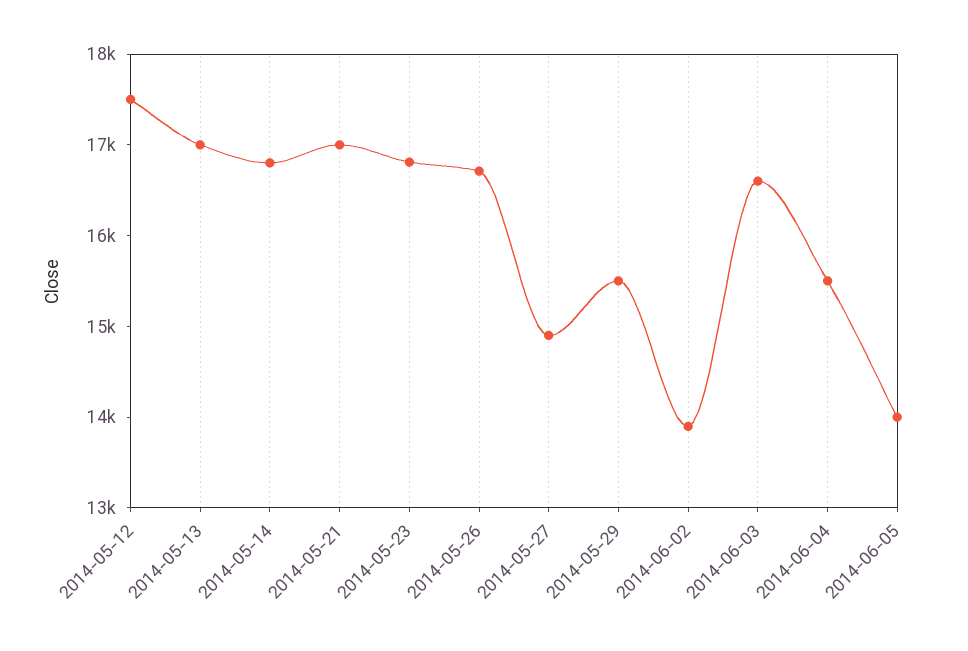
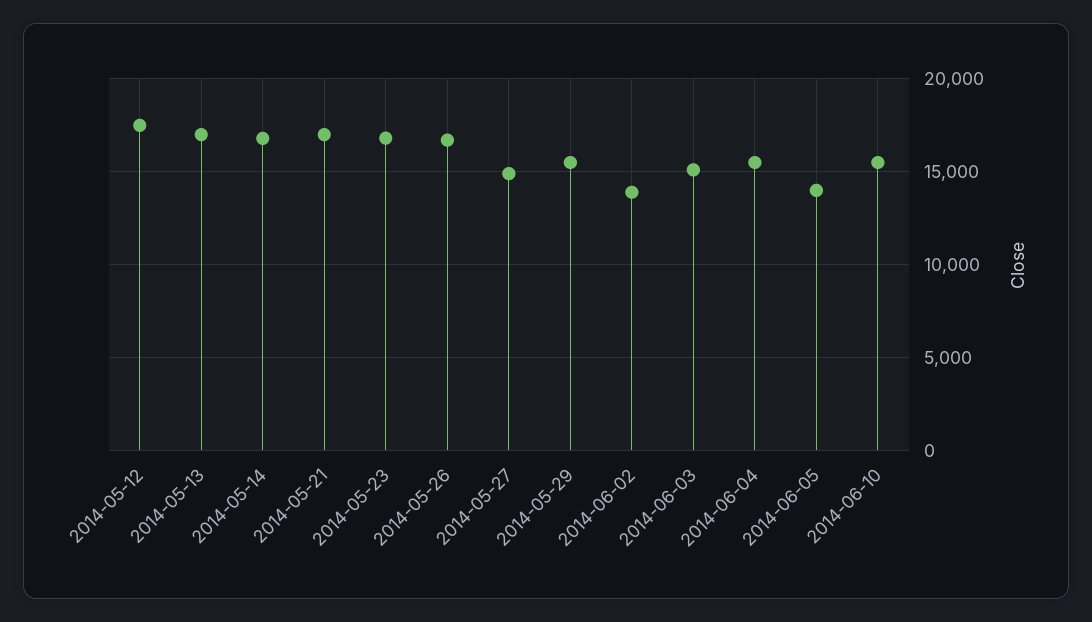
2014-06-03: 16600 -> 15000
2014-06-10: none -> 15500

